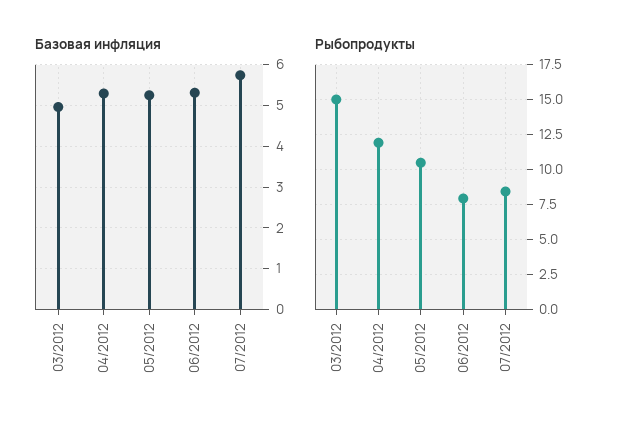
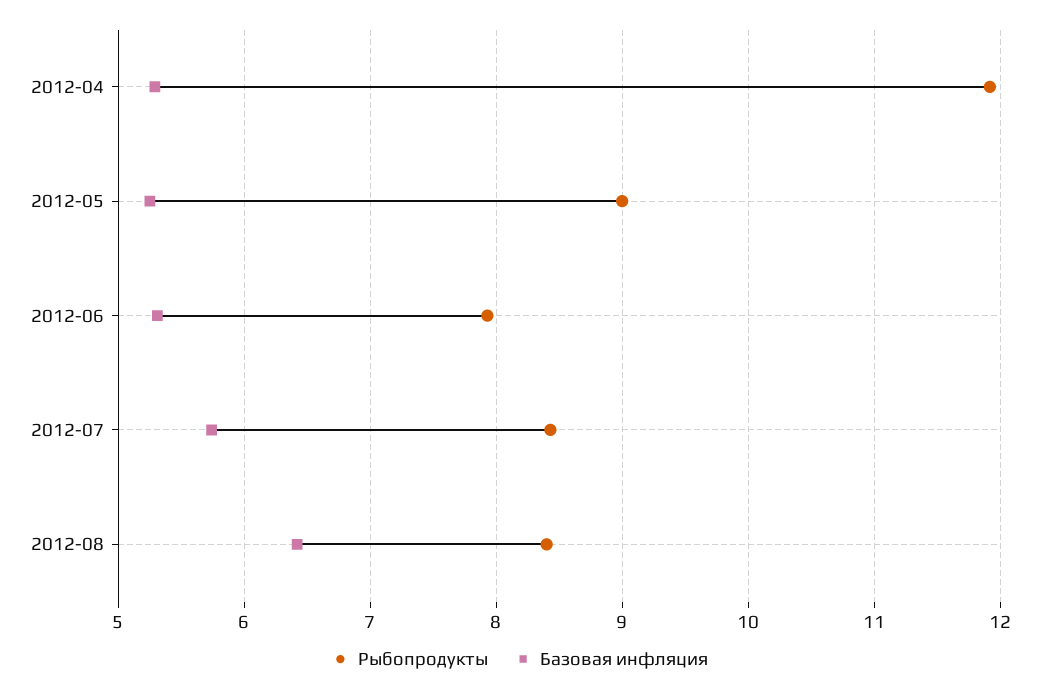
Базовая инфляция, 03/2012: 5 -> none
Рыбопродукты, 03/2012: 15 -> none
Рыбопродукты, 05/2012: 10.5 -> 9
Рыбопродукты, 2012-08: none -> 8.4
Базовая инфляция, 2012-08: none -> 6.4

